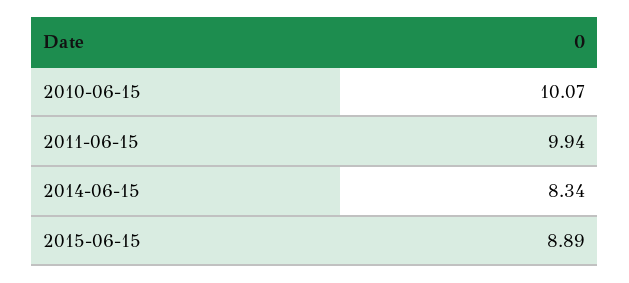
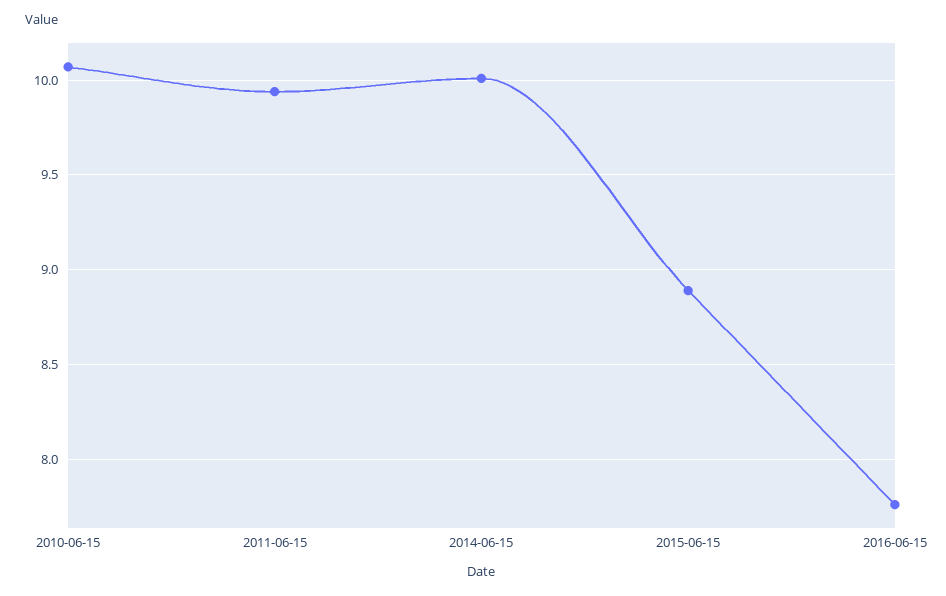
2014-06-15: 8.34 -> 10
2016-06-15: none -> 7.75

